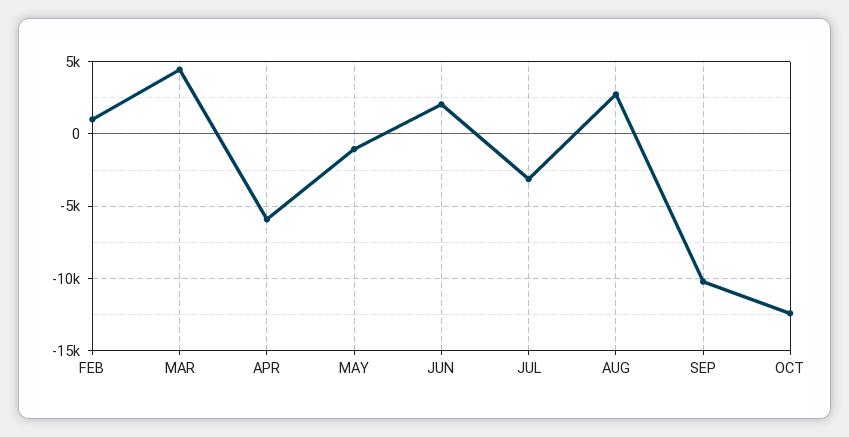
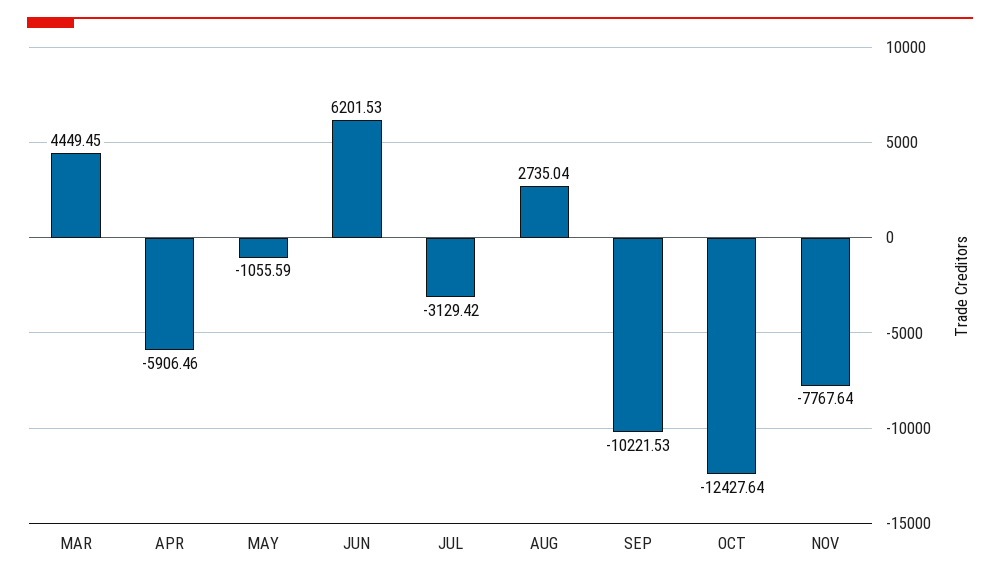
FEB: 1000 -> none
JUN: 2000 -> 6201.53
NOV: none -> -7767.64

